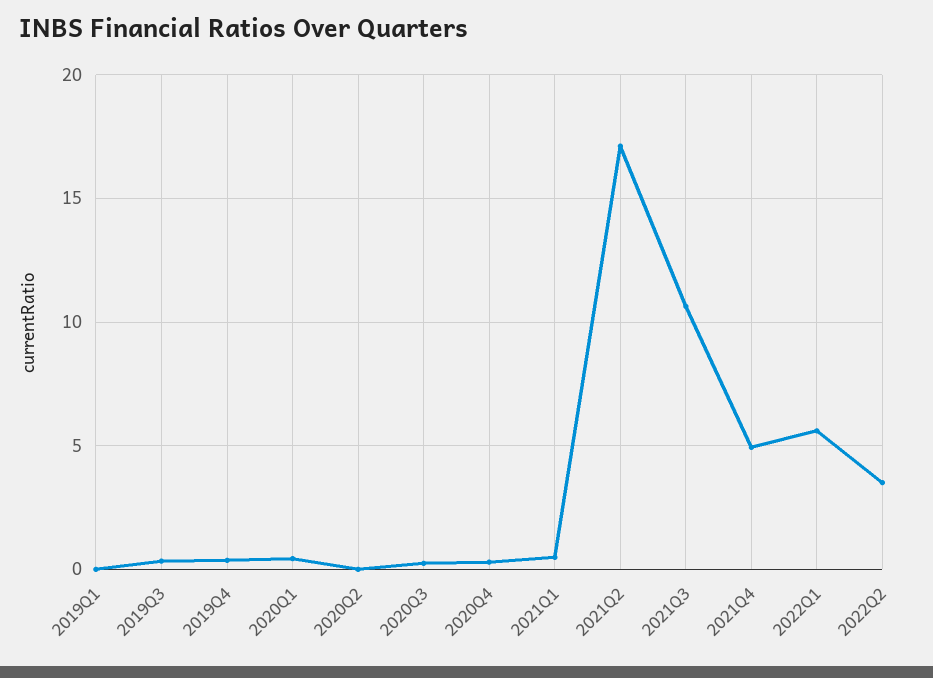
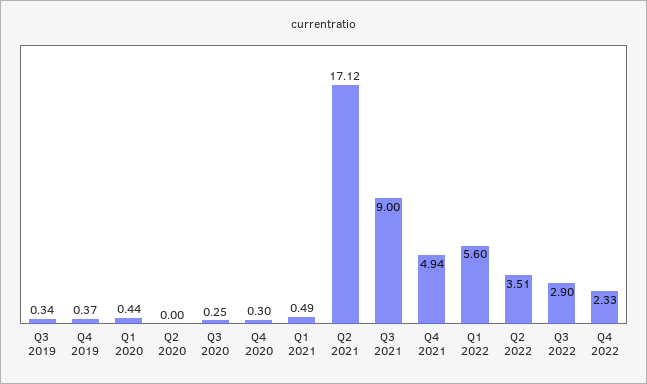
2019Q1: 0 -> none
2021Q3: 10.5 -> 9
Q3 2022: none -> 2.9
Q4 2022: none -> 2.33

